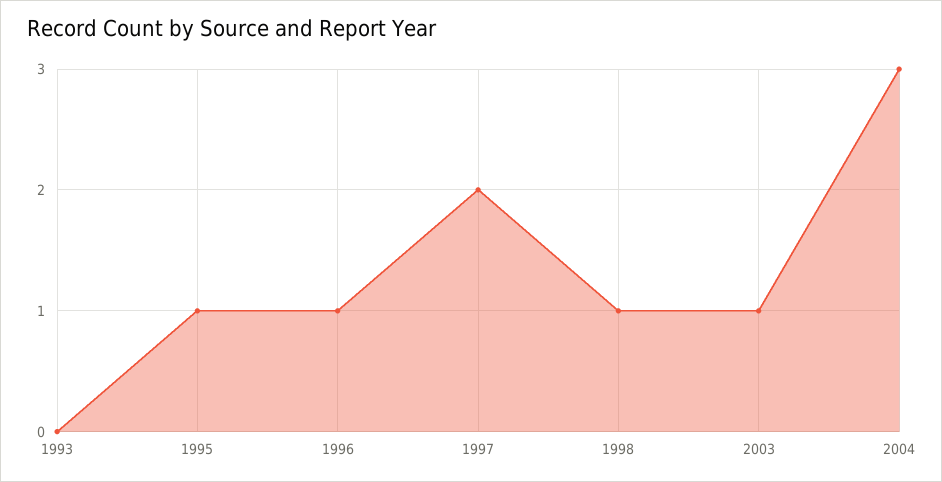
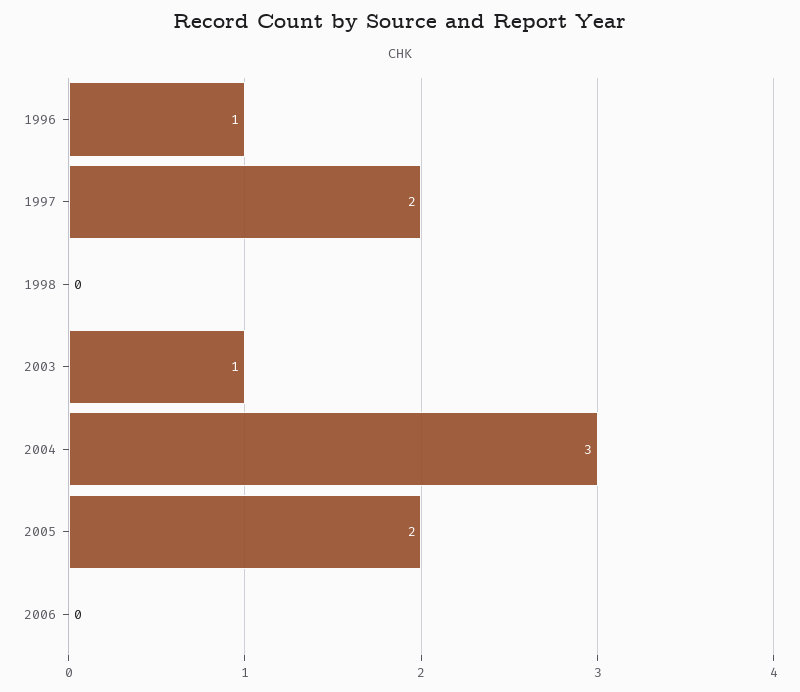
1993: 0 -> none
1995: 1 -> none
1998: 1 -> 0
2005: none -> 2
2006: none -> 0

